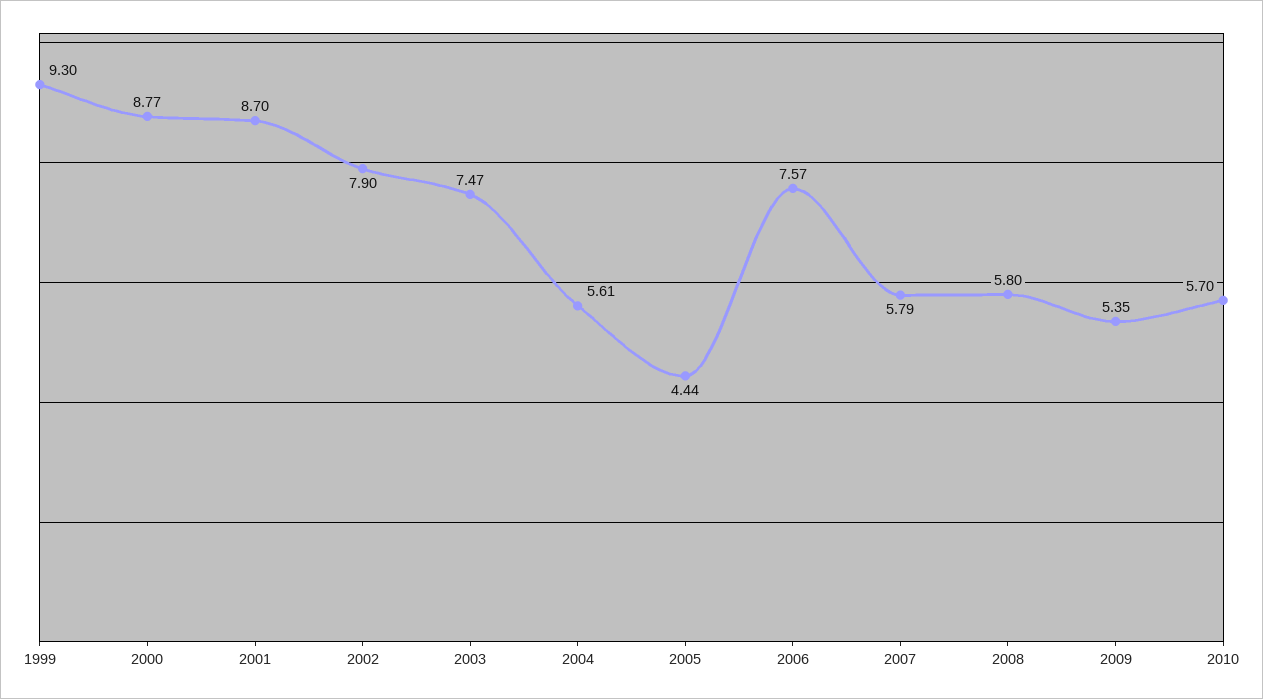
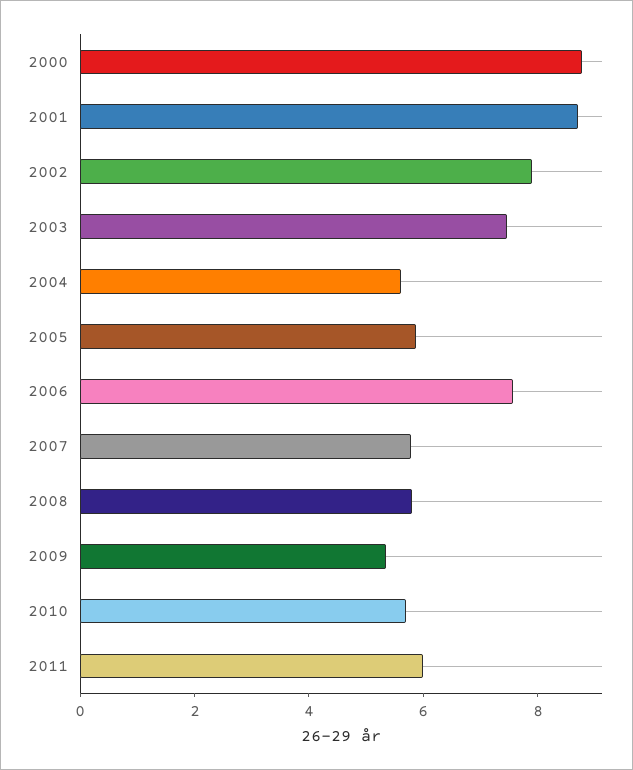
1999: 9.3 -> none
2005: 4.44 -> 6
2011: none -> 6

